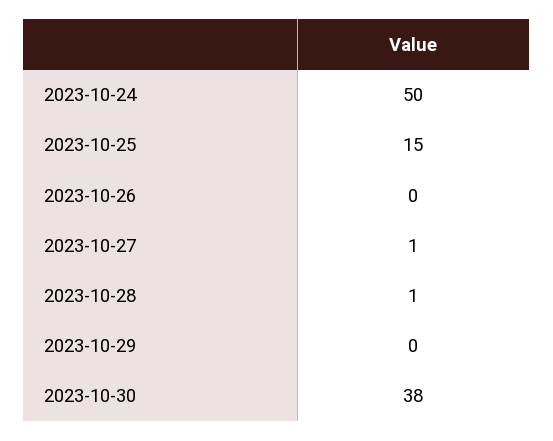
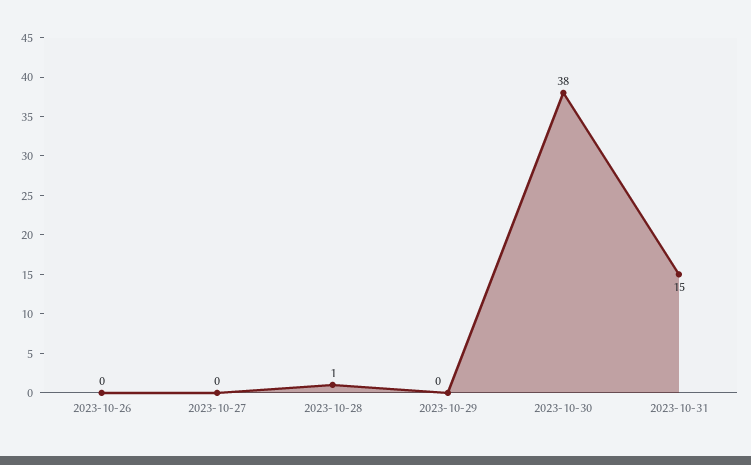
2023-10-24: 50 -> none
2023-10-25: 15 -> none
2023-10-27: 1 -> 0
2023-10-31: none -> 15

